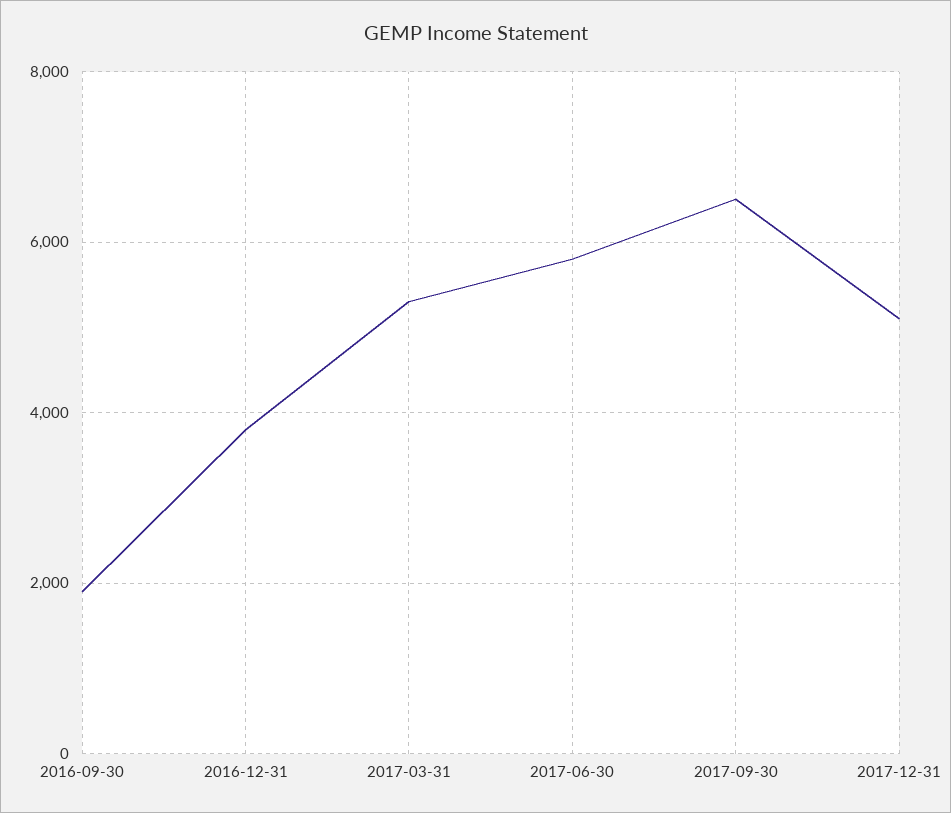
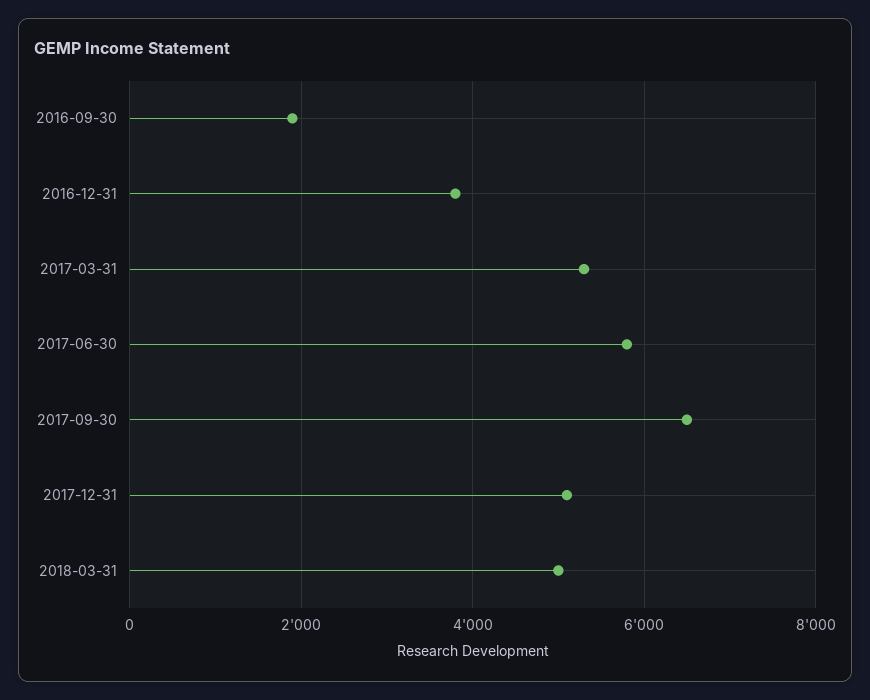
2018-03-31: none -> 5000

